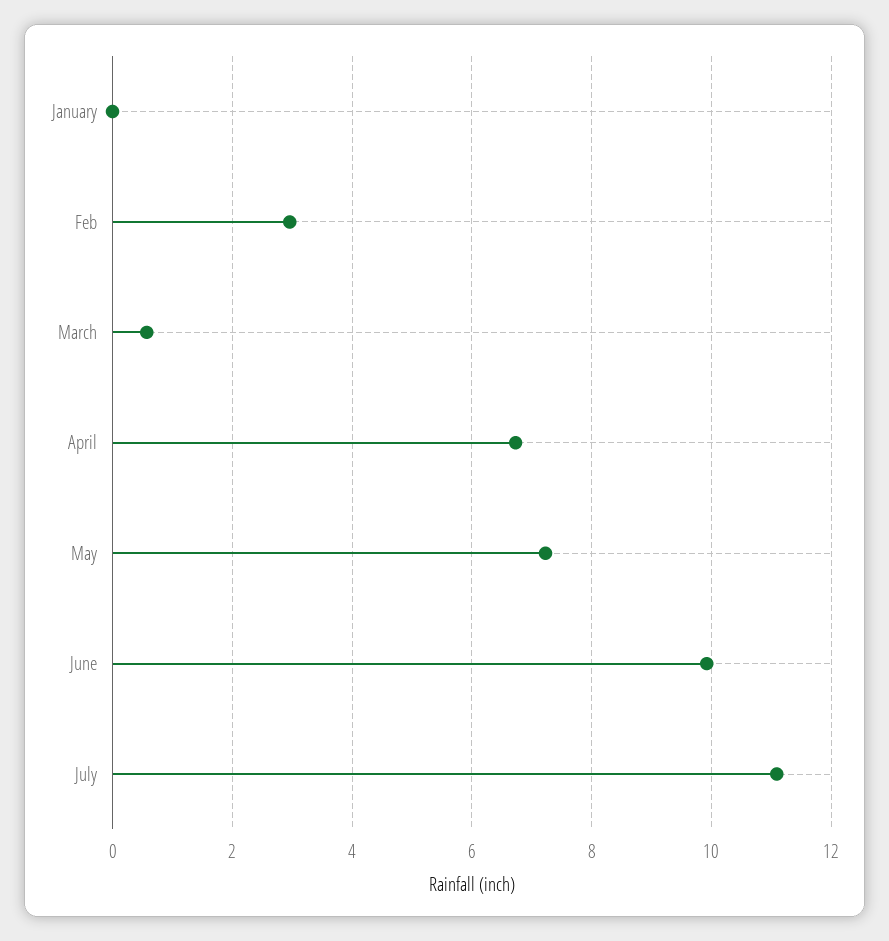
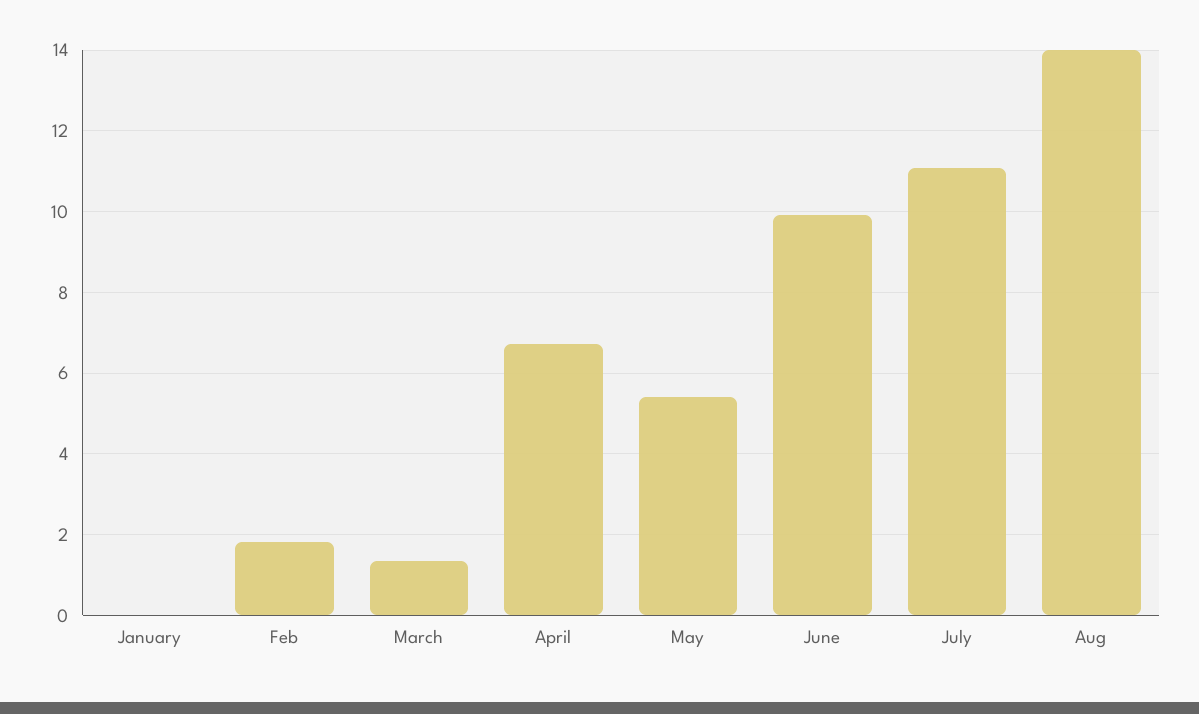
Feb: 3 -> 1.8
March: 0.6 -> 1.4
May: 7.2 -> 5.4
Aug: none -> 14

